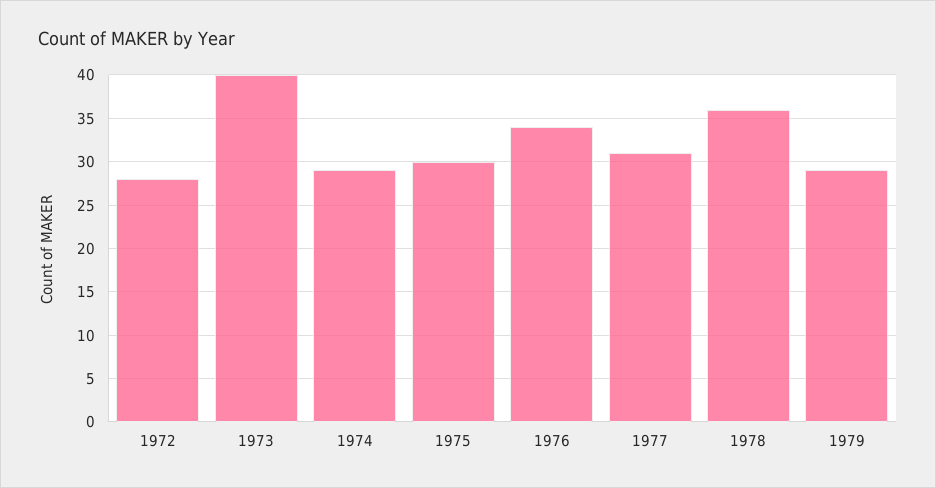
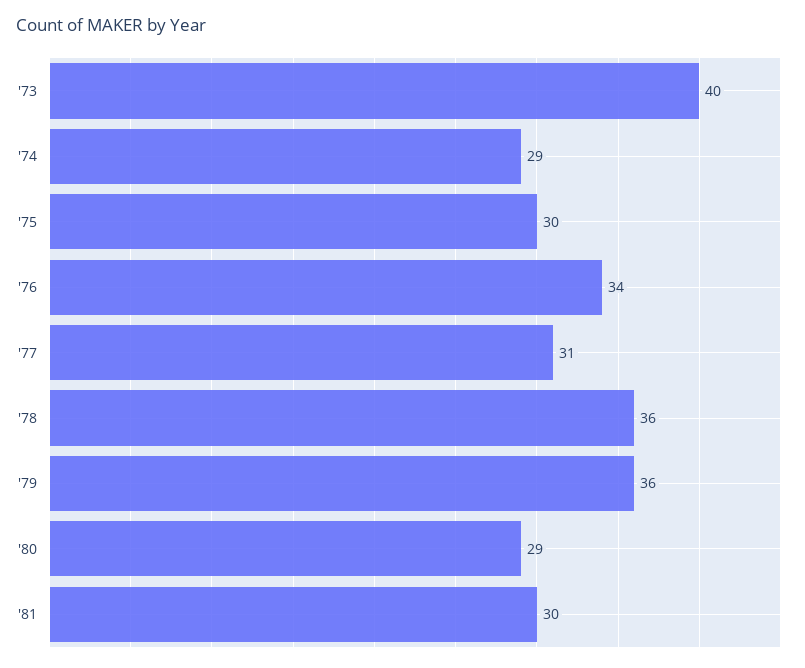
1972: 28 -> none
1979: 29 -> 36
'80: none -> 29
'81: none -> 30

